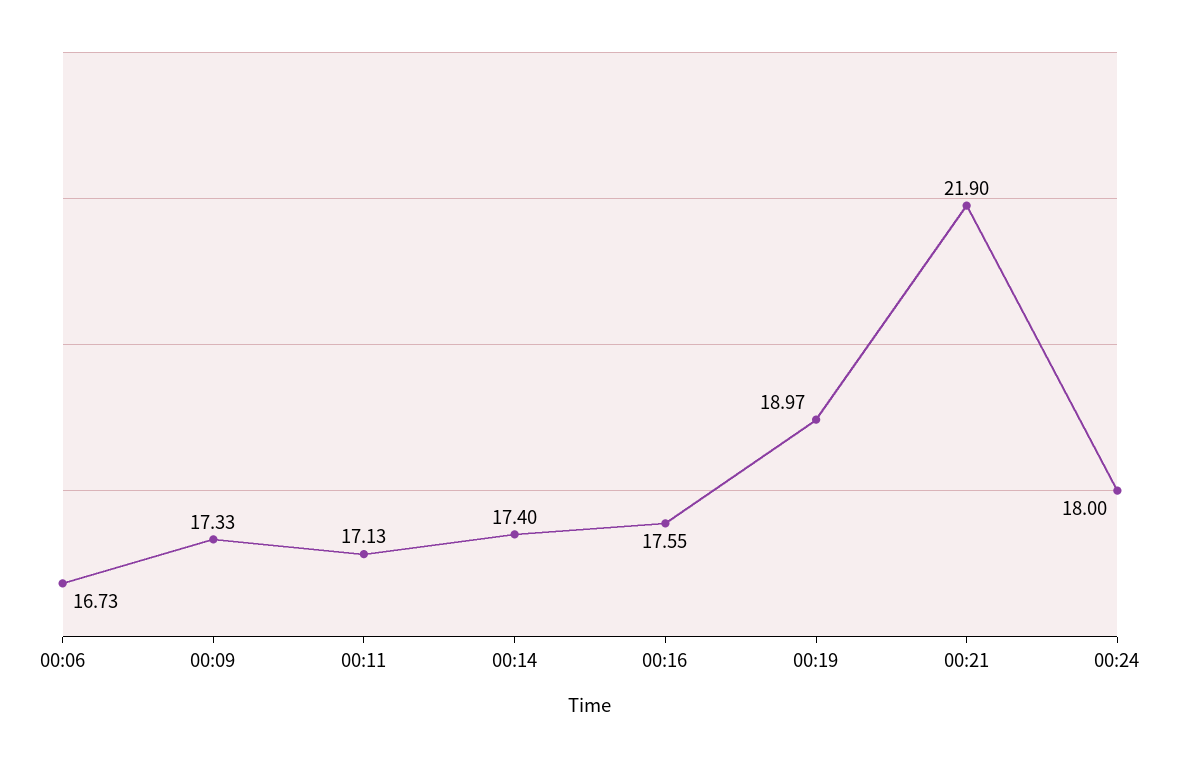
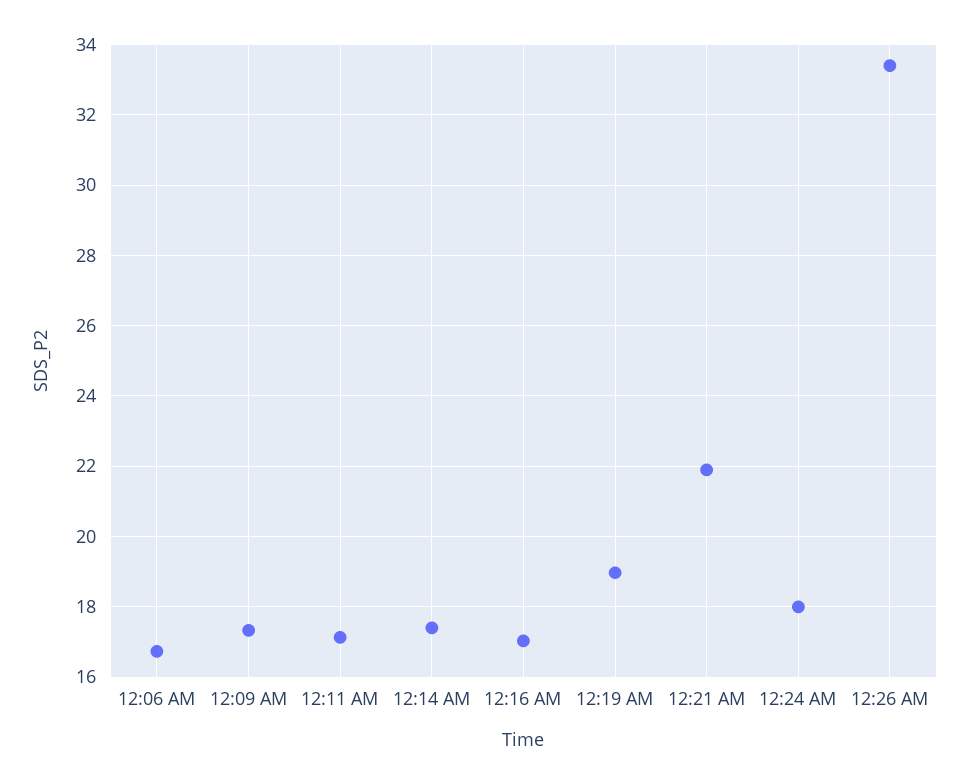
00:16: 17.55 -> 17
12:26 AM: none -> 33.4

